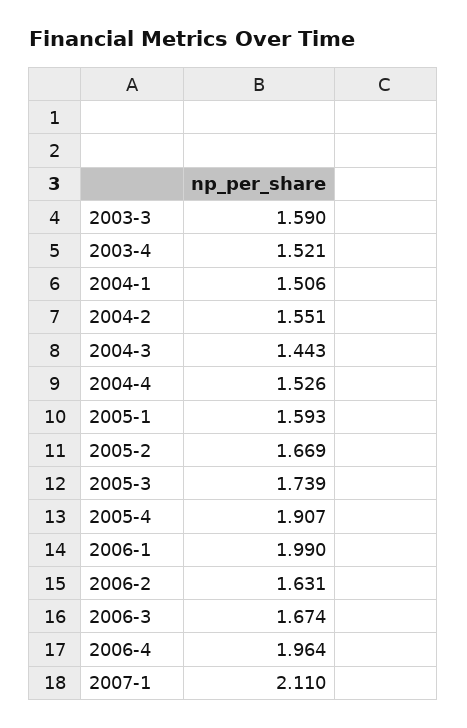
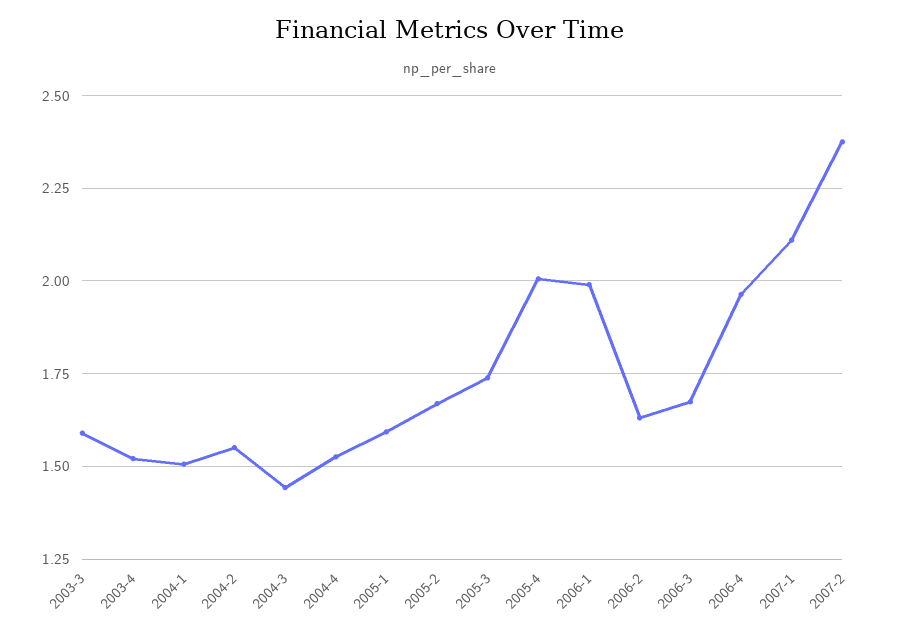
2005-4: 1.907 -> 2
2007-2: none -> 2.375

